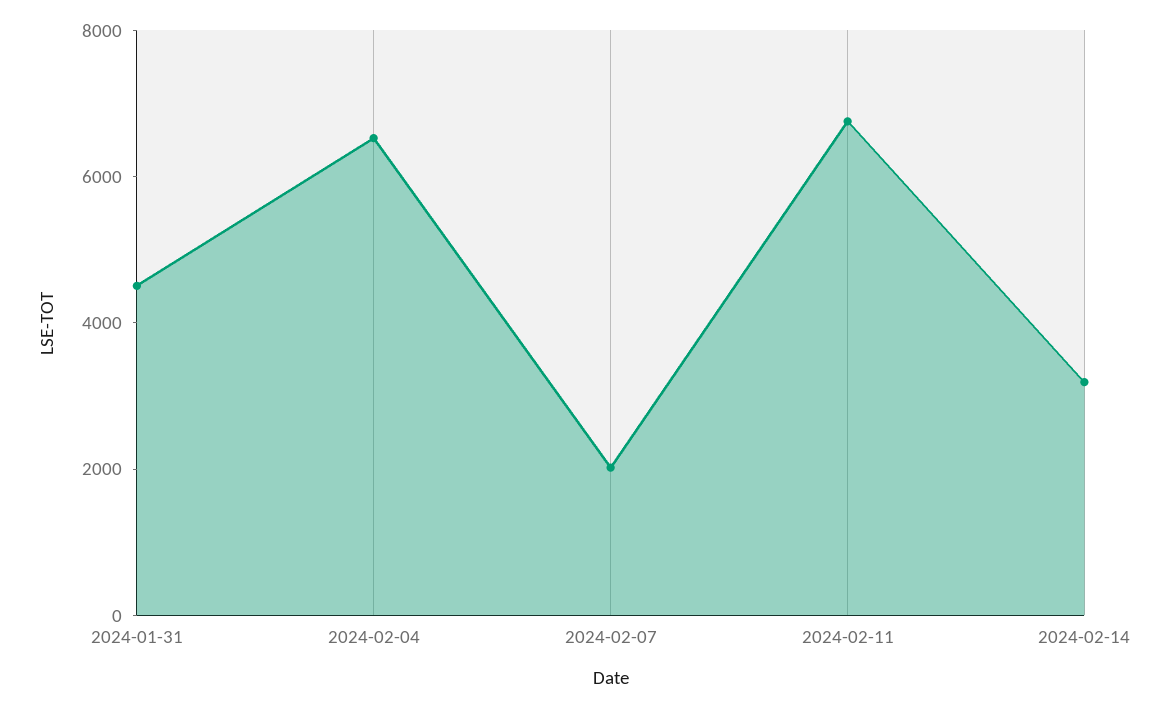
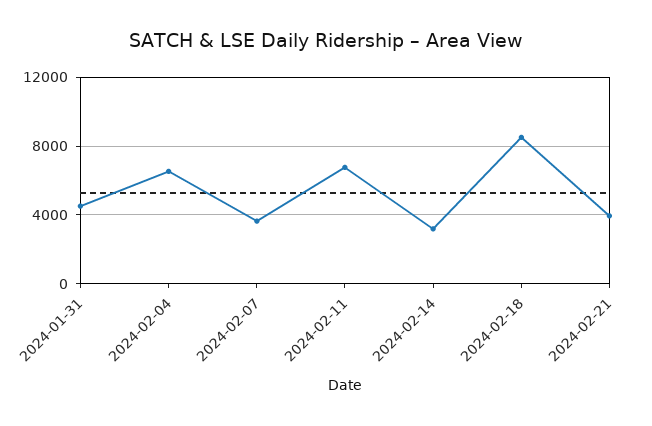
2024-02-07: 2000 -> 3500
2024-02-18: none -> 8500
2024-02-21: none -> 4000

